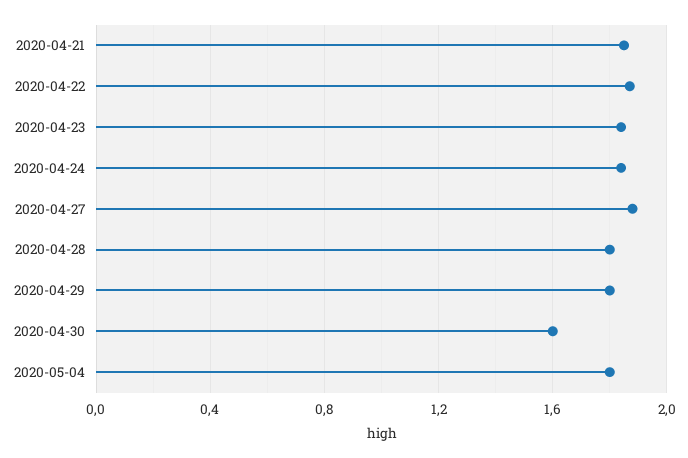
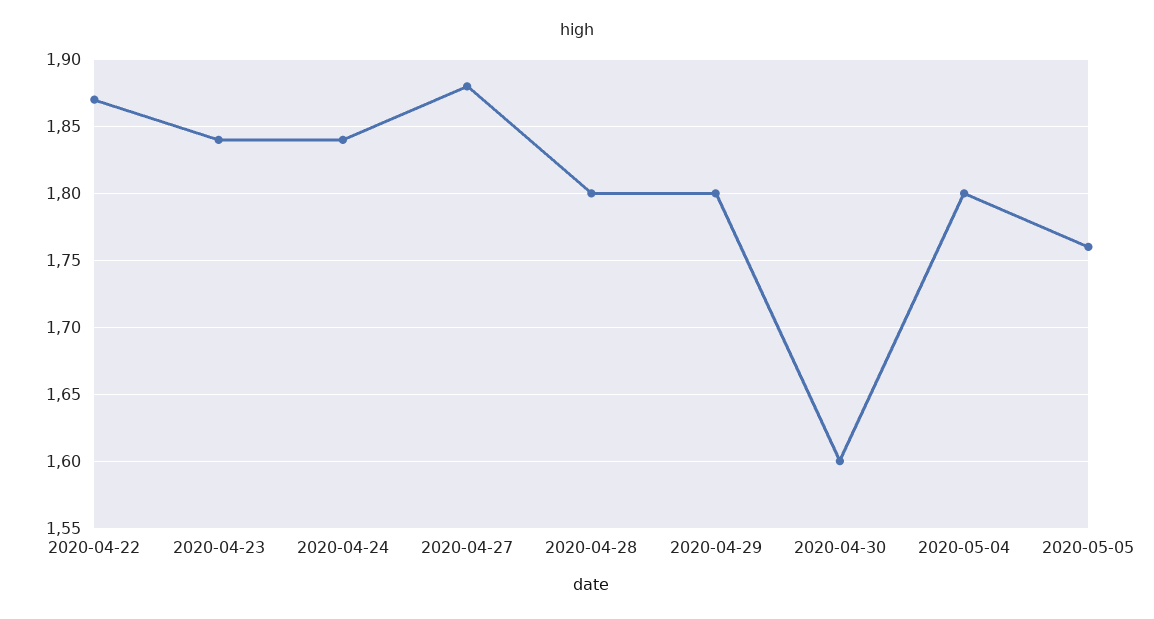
2020-04-21: 1.85 -> none
2020-05-05: none -> 1.76

